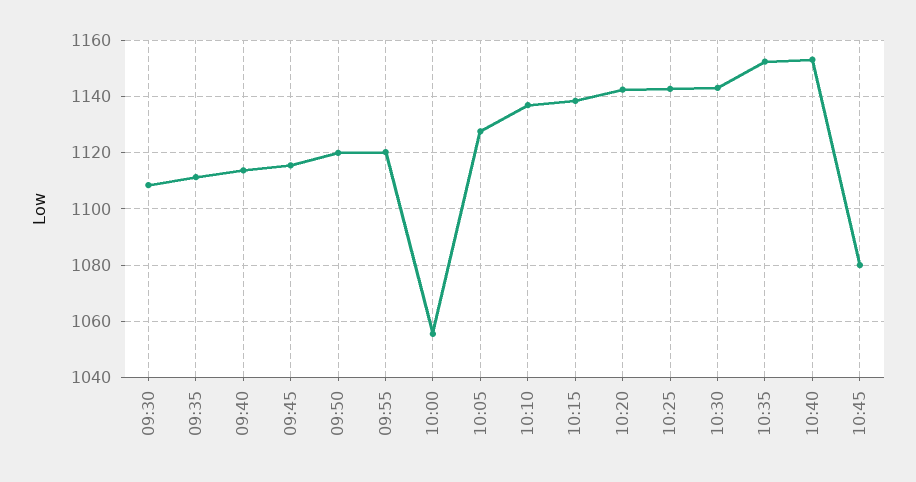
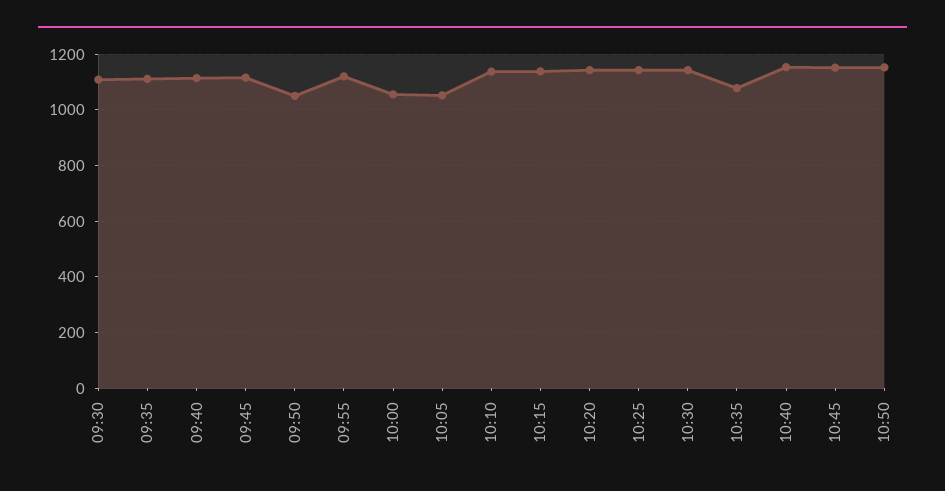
09:50: 1120 -> 1050
10:05: 1127.5 -> 1050
10:35: 1152.5 -> 1075
10:45: 1080 -> 1150
10:50: none -> 1150

